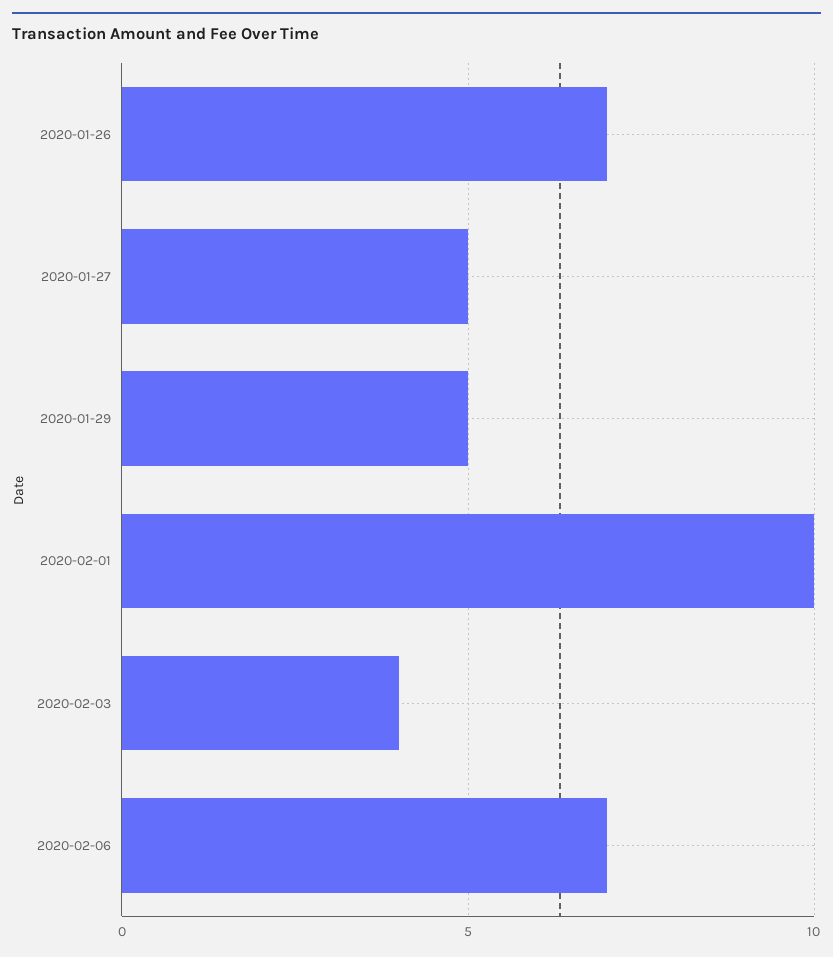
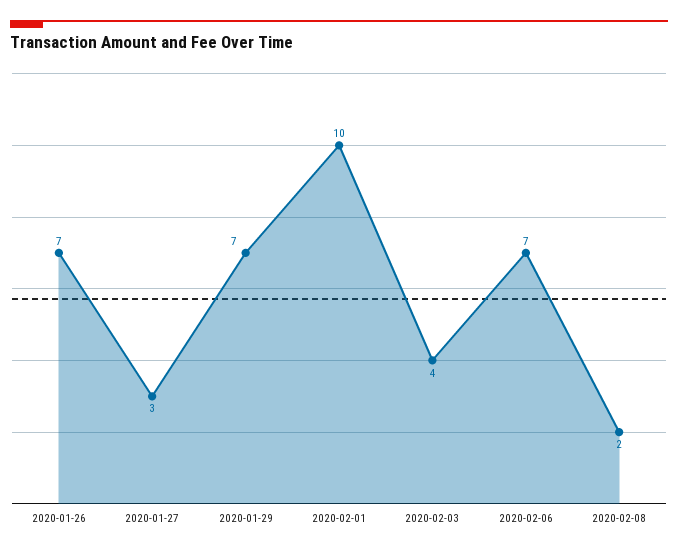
2020-01-27: 5 -> 3
2020-01-29: 5 -> 7
2020-02-08: none -> 2

